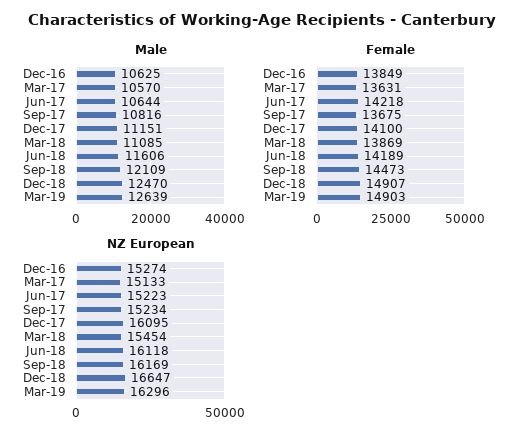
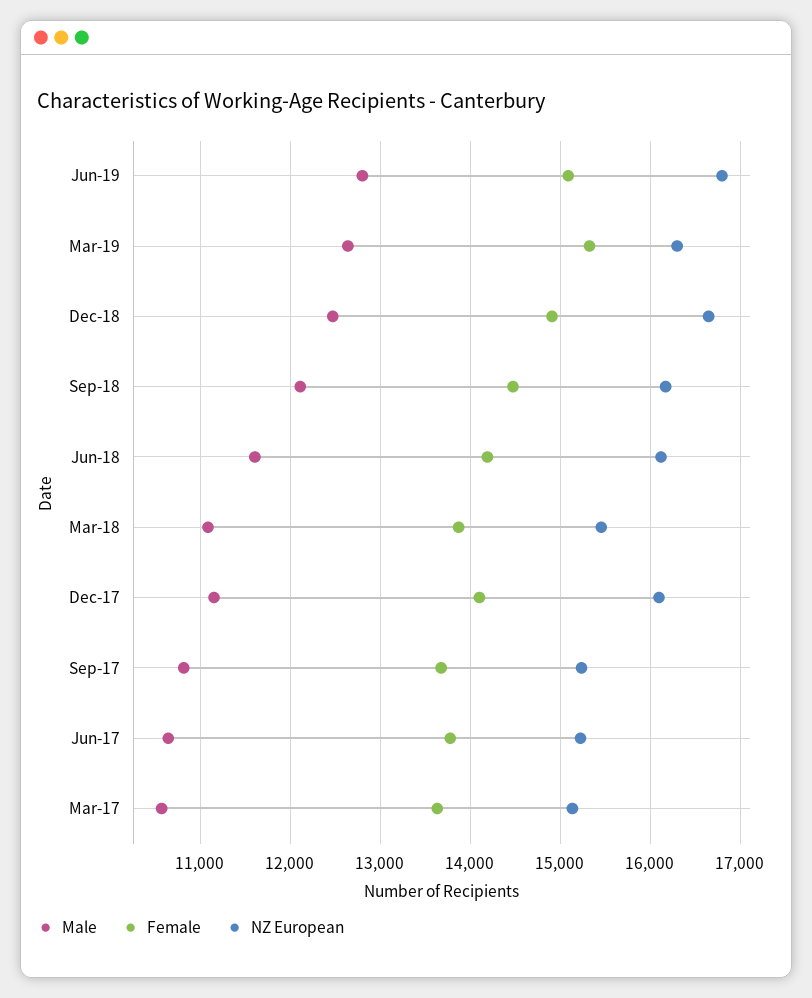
Male, Dec-16: 10625 -> none
Female, Dec-16: 13849 -> none
Female, Jun-17: 14218 -> 13800
Female, Mar-19: 14903 -> 15300
NZ European, Dec-16: 15274 -> none
Male, Jun-19: none -> 12800
Female, Jun-19: none -> 15100
NZ European, Jun-19: none -> 16800

